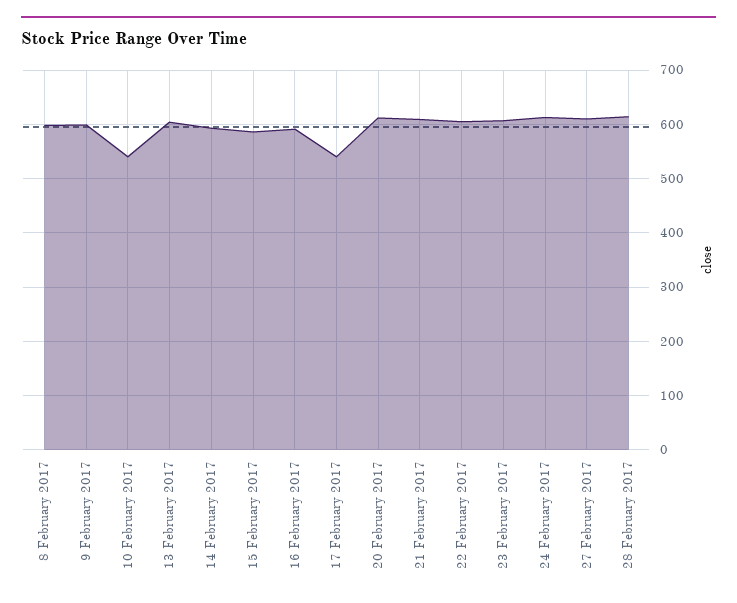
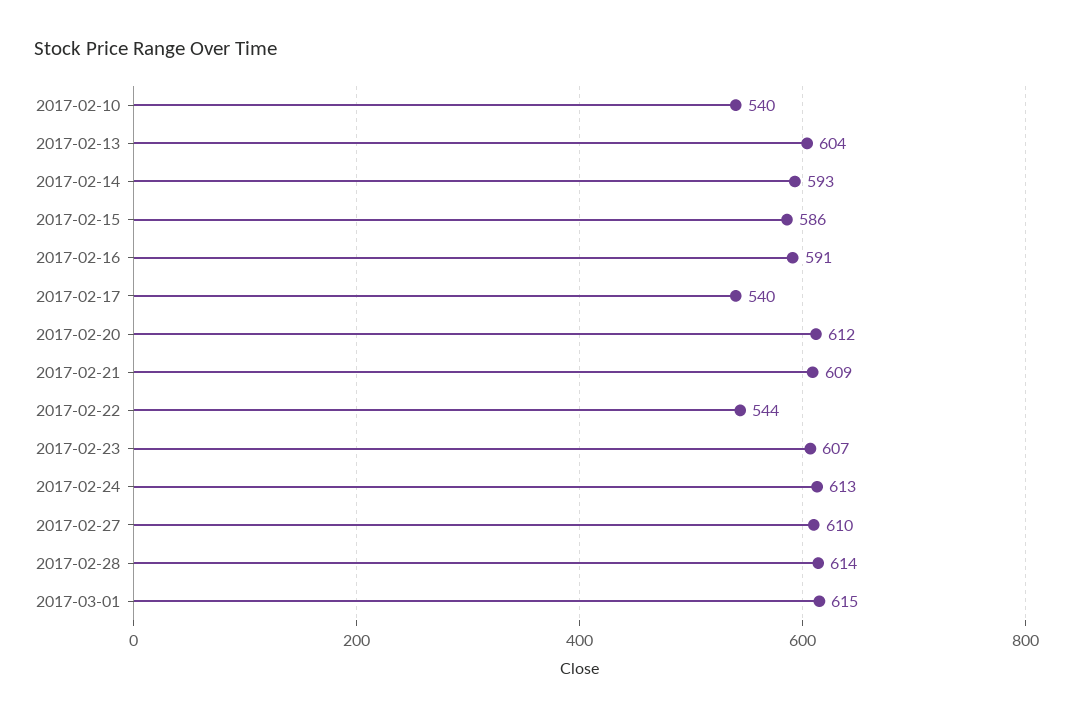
8 February 2017: 600 -> none
9 February 2017: 600 -> none
22 February 2017: 600 -> 544
2017-03-01: none -> 615

